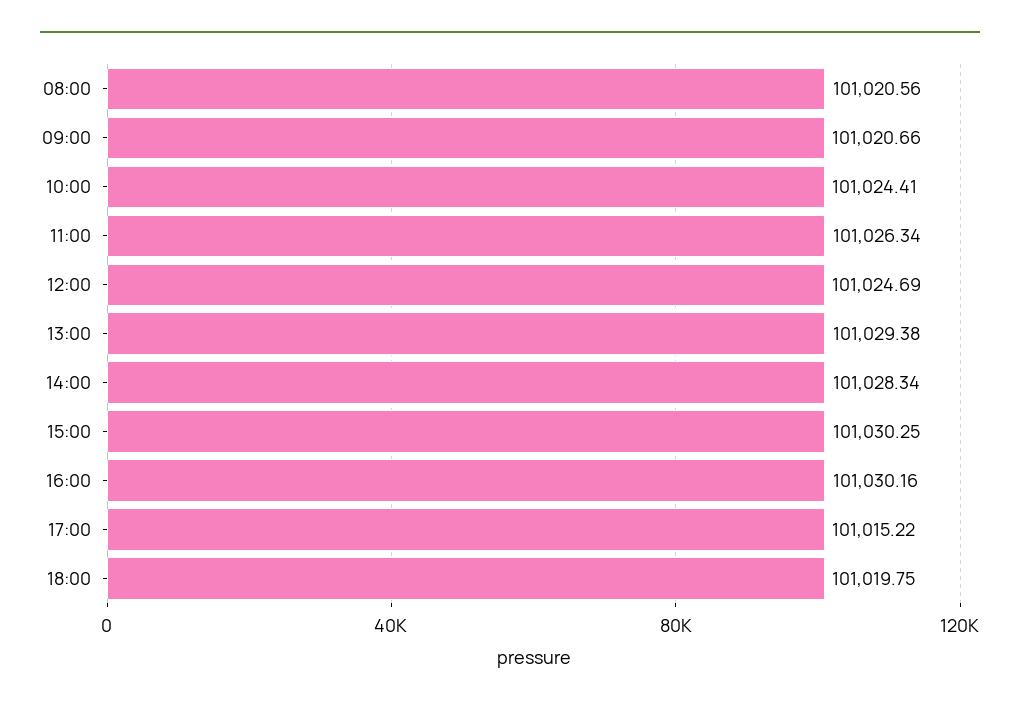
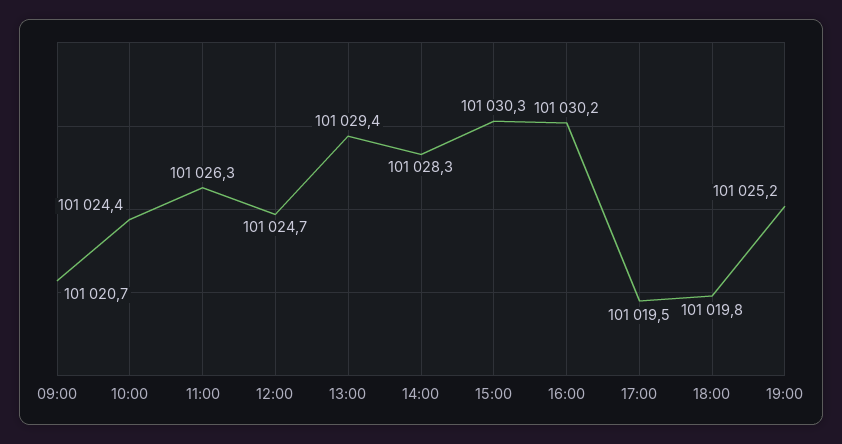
08:00: 101020.56 -> none
17:00: 101015.22 -> 101019.5
19:00: none -> 101025.2

